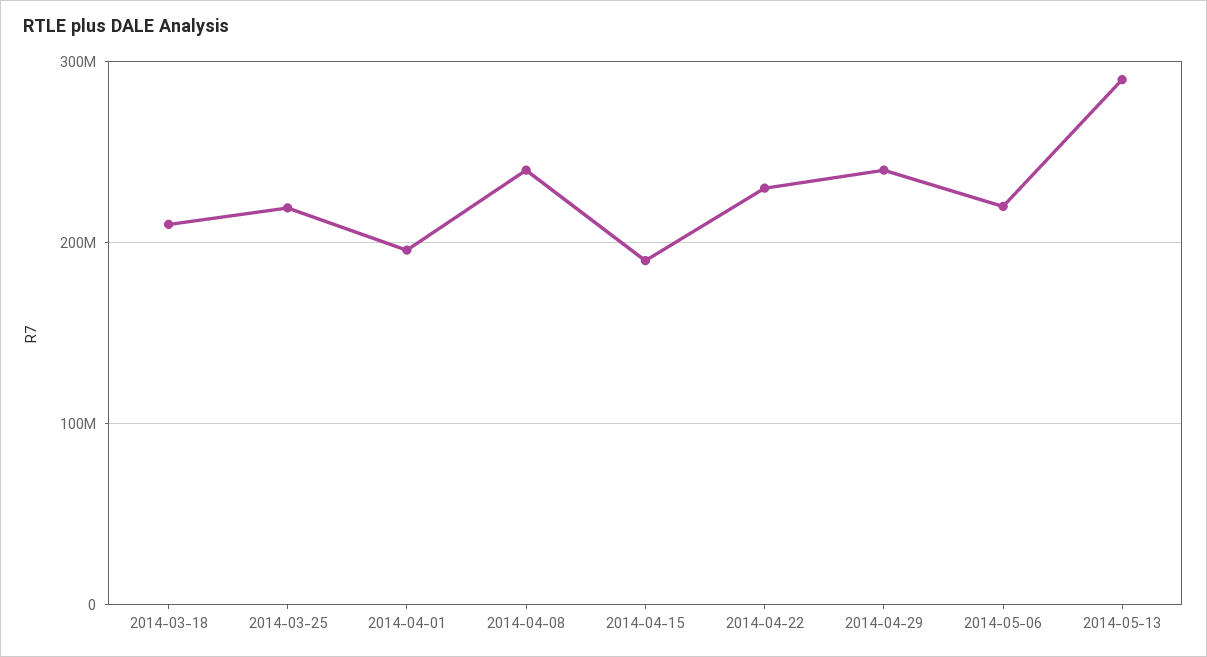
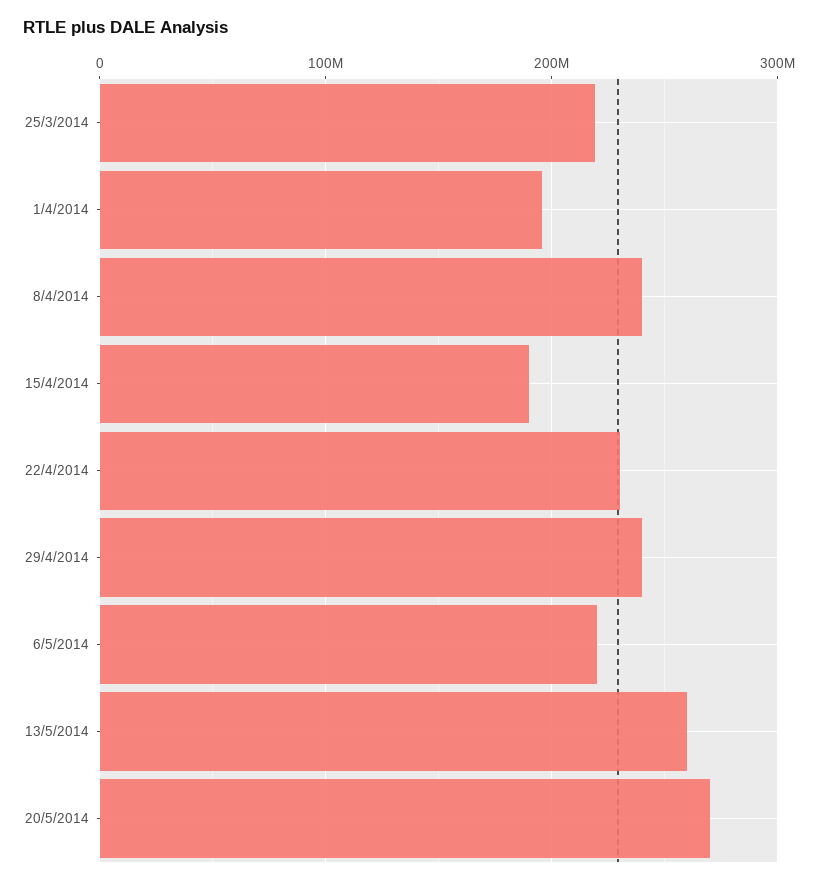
2014-03-18: 210000000 -> none
2014-05-13: 290000000 -> 260000000
20/5/2014: none -> 270000000

